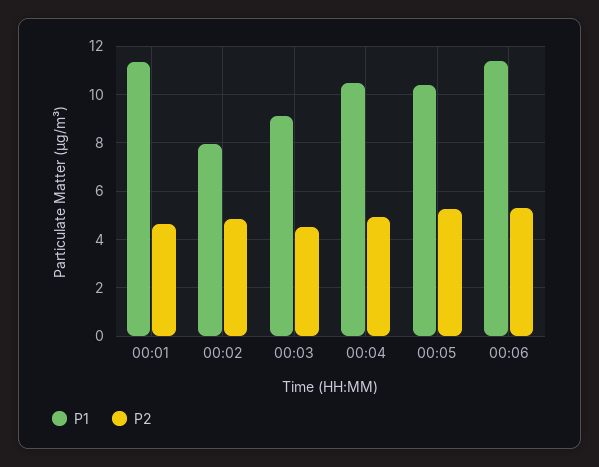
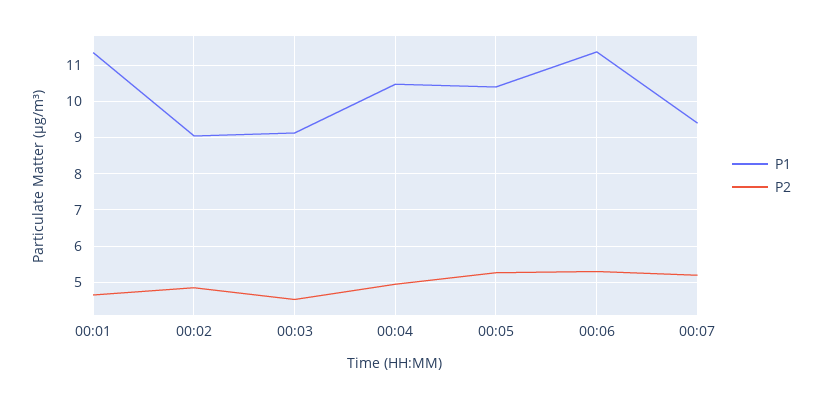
P1, 00:02: 8 -> 9
P1, 00:07: none -> 9.4
P2, 00:07: none -> 5.2

